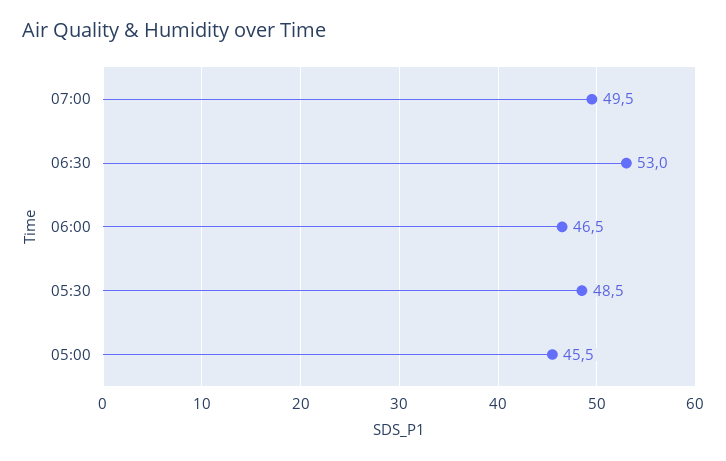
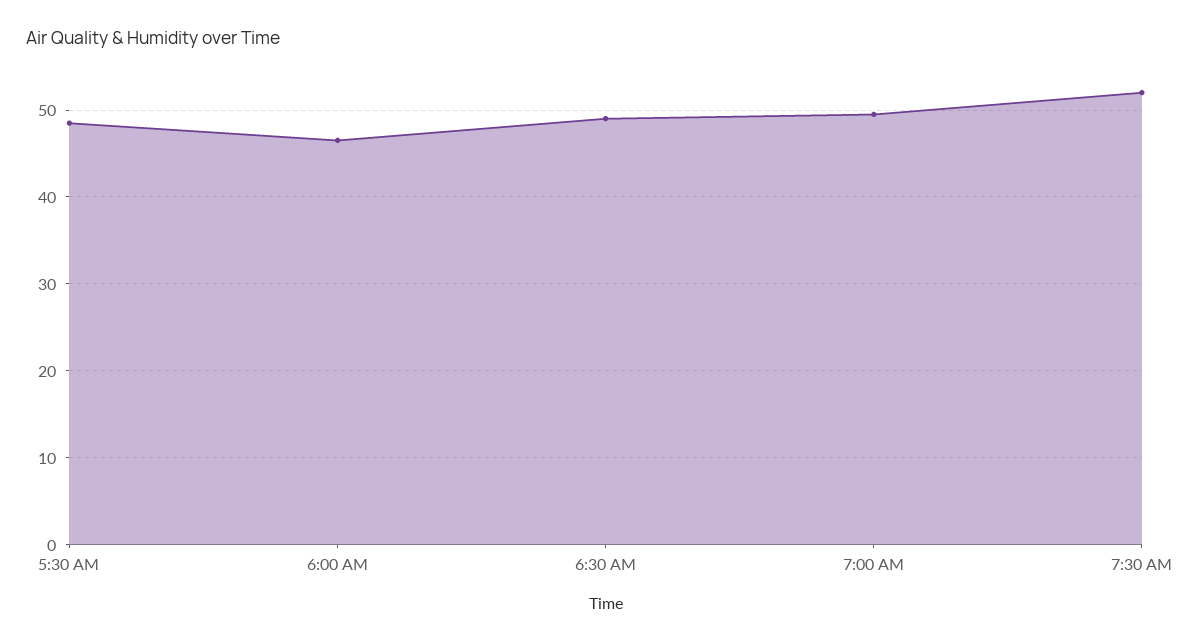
06:30: 53 -> 49
05:00: 45.5 -> none
7:30 AM: none -> 52

